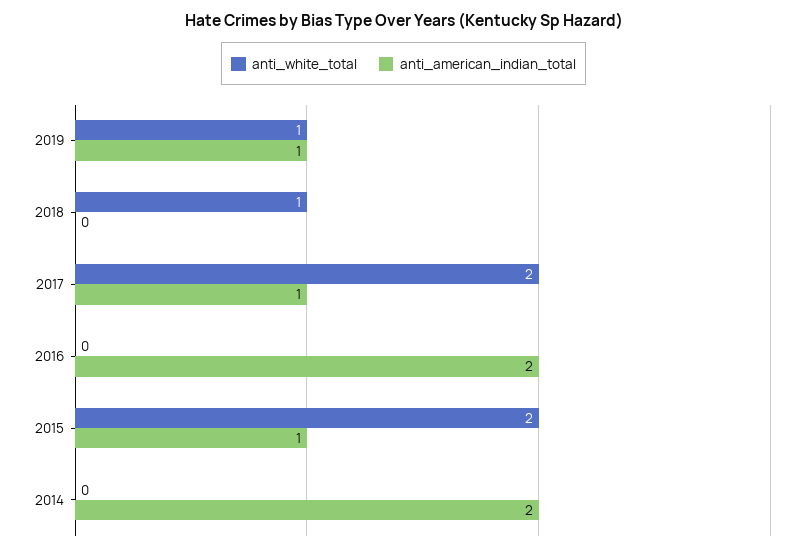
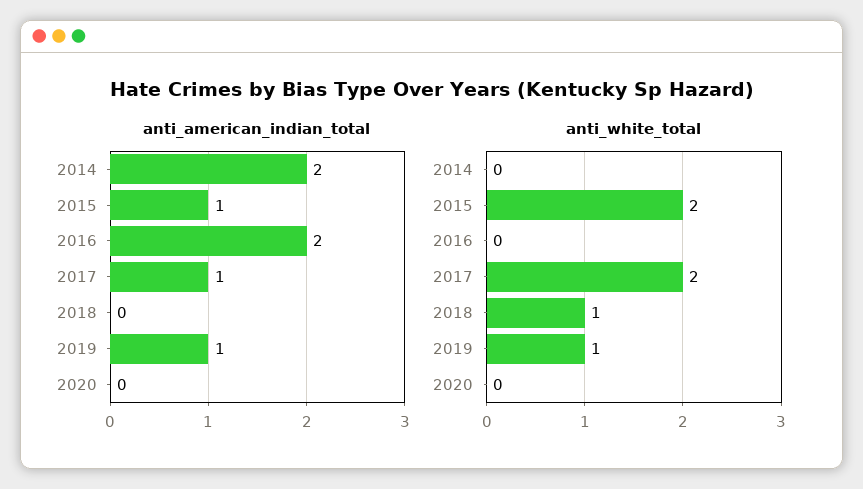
anti_american_indian_total, 2020: none -> 0
anti_white_total, 2020: none -> 0

